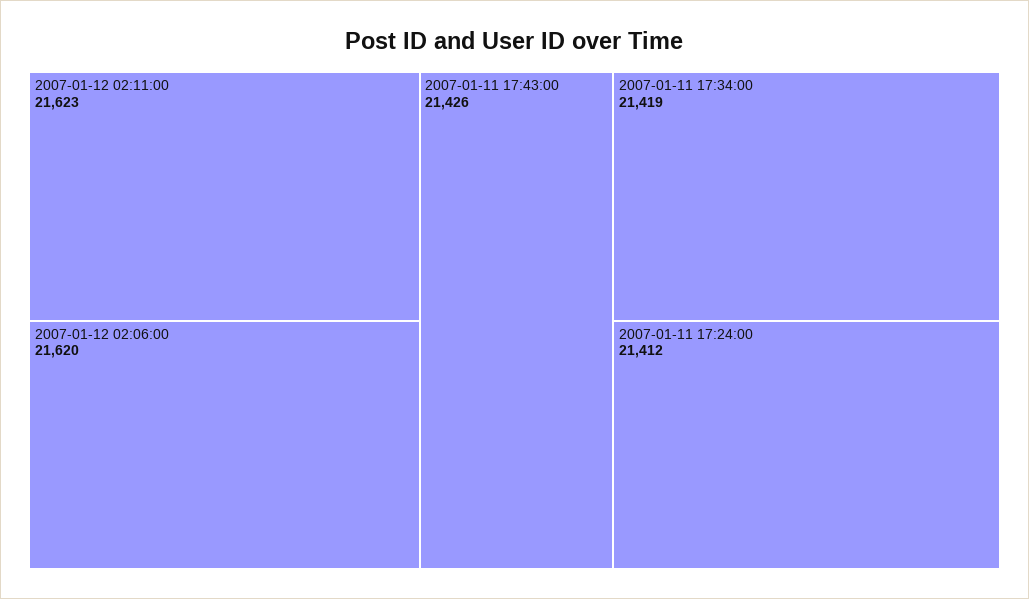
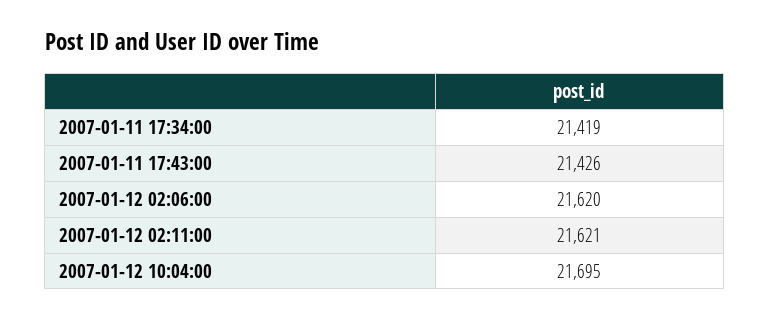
2007-01-12 02:11:00: 21623 -> 21621
2007-01-11 17:24:00: 21412 -> none
2007-01-12 10:04:00: none -> 21695

